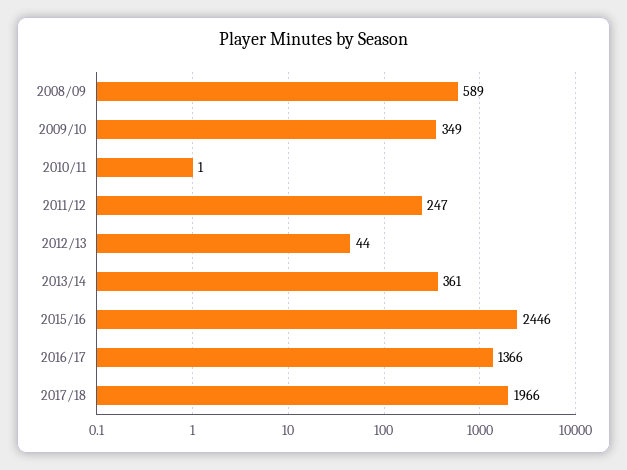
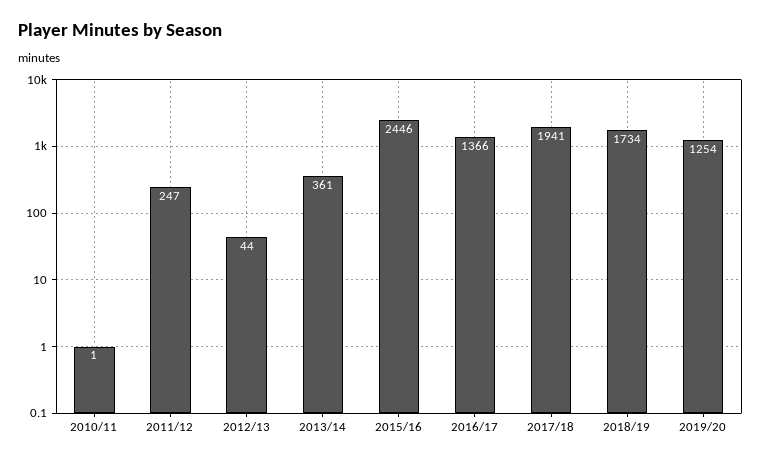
2008/09: 589 -> none
2009/10: 349 -> none
2017/18: 1966 -> 1941
2018/19: none -> 1734
2019/20: none -> 1254

